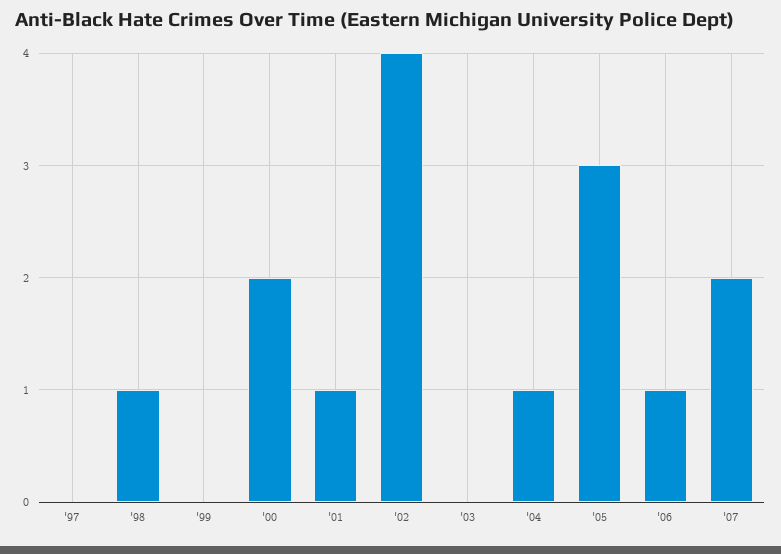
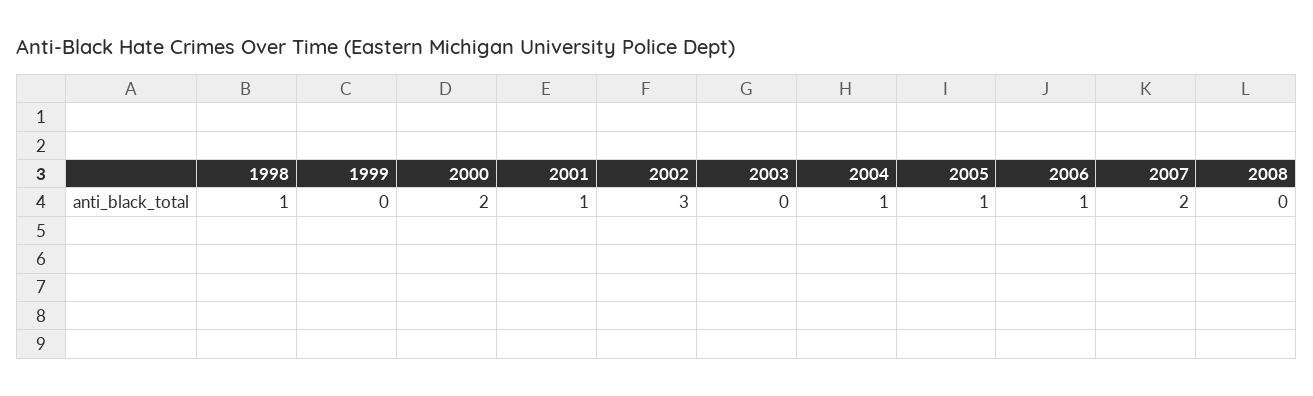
'97: 0 -> none
'02: 4 -> 3
'05: 3 -> 1
2008: none -> 0

